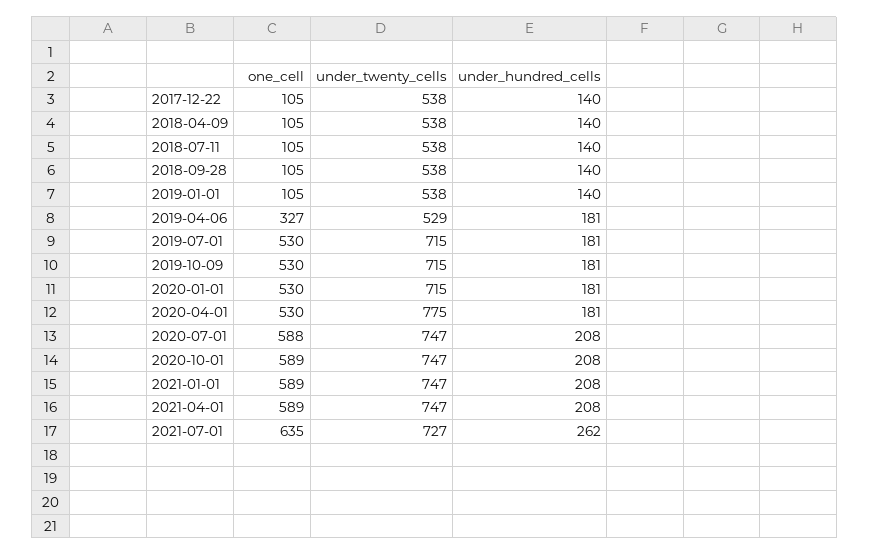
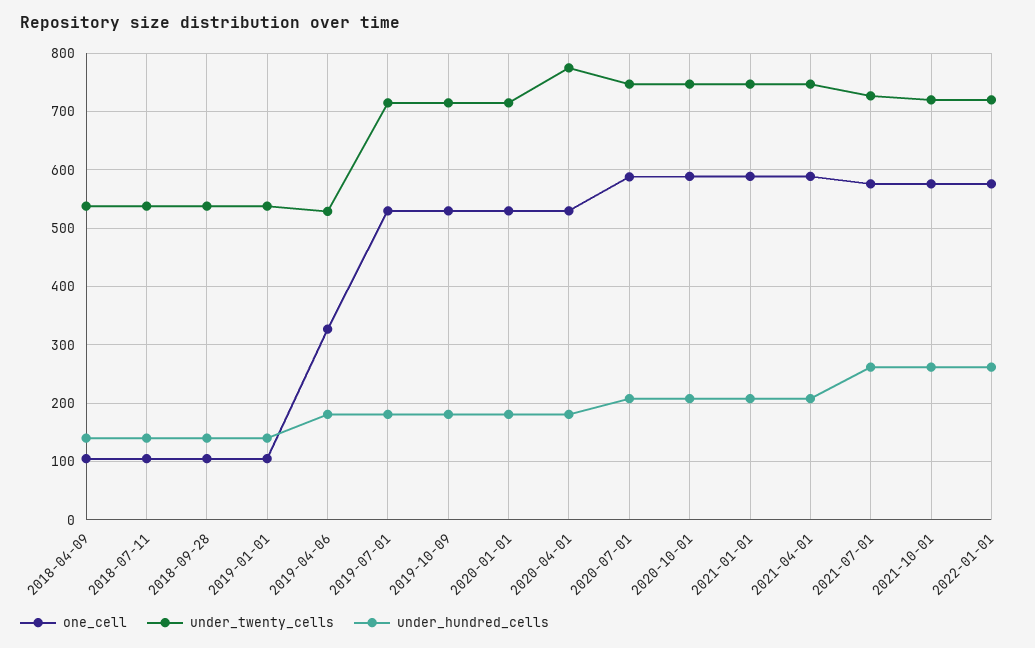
one_cell, 2017-12-22: 105 -> none
under_twenty_cells, 2017-12-22: 538 -> none
under_hundred_cells, 2017-12-22: 140 -> none
one_cell, 2021-07-01: 635 -> 580
one_cell, 2021-10-01: none -> 580
under_twenty_cells, 2021-10-01: none -> 720
under_hundred_cells, 2021-10-01: none -> 260
one_cell, 2022-01-01: none -> 580
under_twenty_cells, 2022-01-01: none -> 720
under_hundred_cells, 2022-01-01: none -> 260

